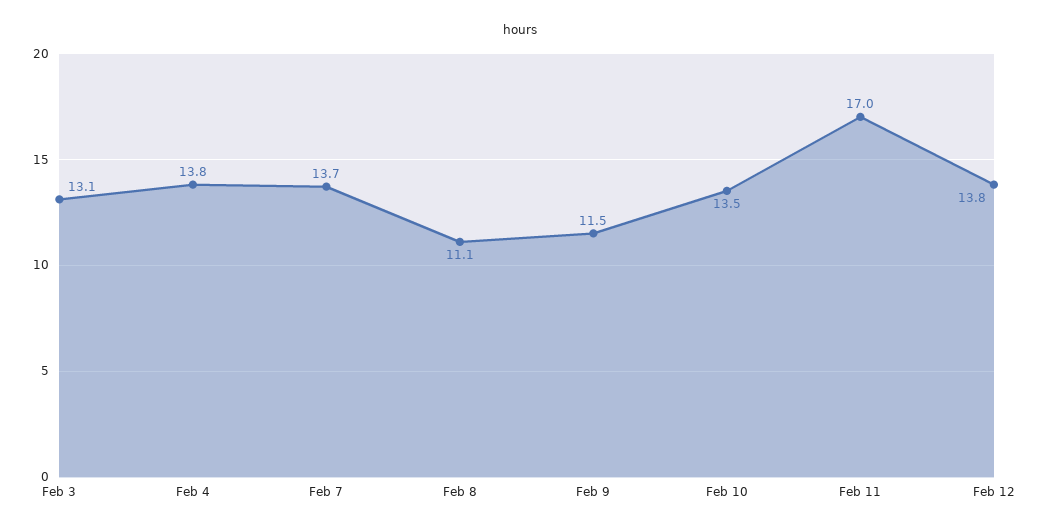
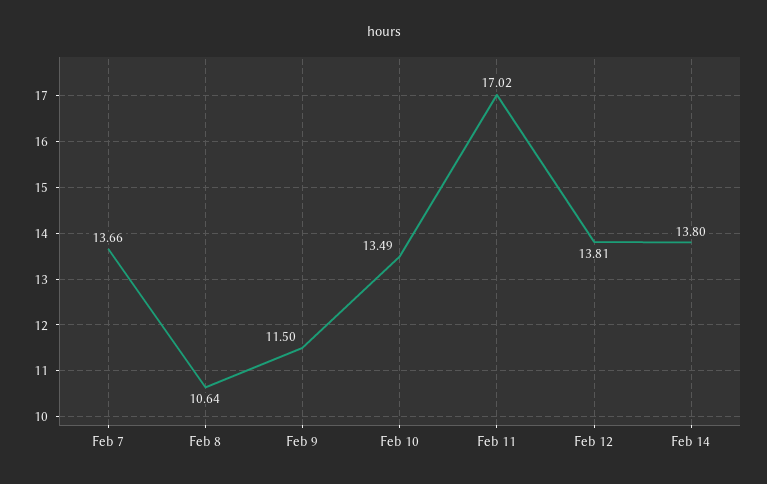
Feb 3: 13.1 -> none
Feb 4: 13.8 -> none
Feb 8: 11.1 -> 10.64
Feb 14: none -> 13.8

